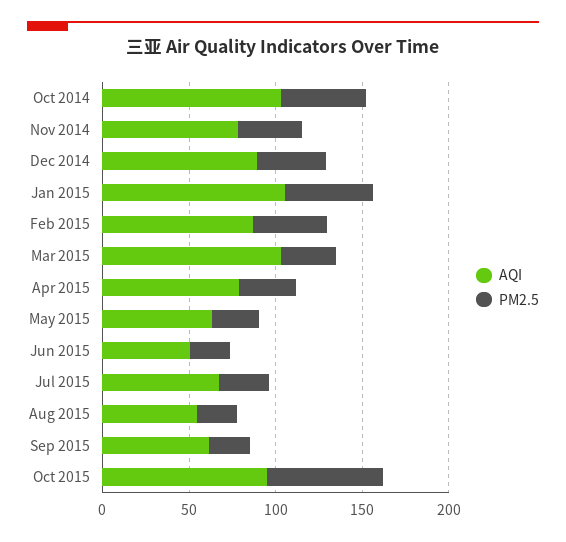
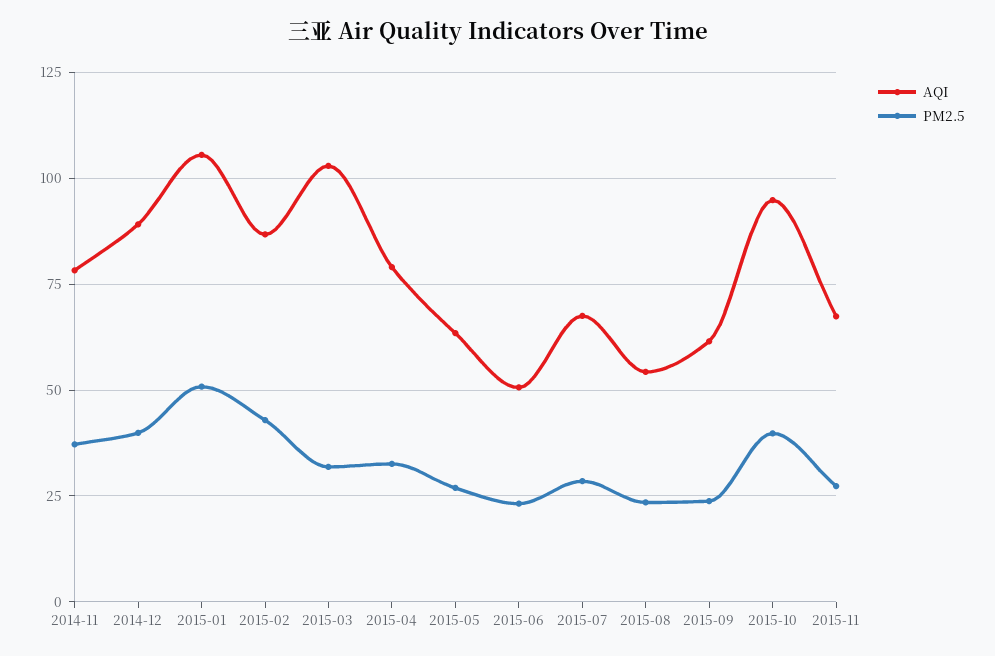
AQI, Oct 2014: 100 -> none
PM2.5, Oct 2014: 50 -> none
PM2.5, Oct 2015: 70 -> 40
AQI, 2015-11: none -> 67.5
PM2.5, 2015-11: none -> 27.5

